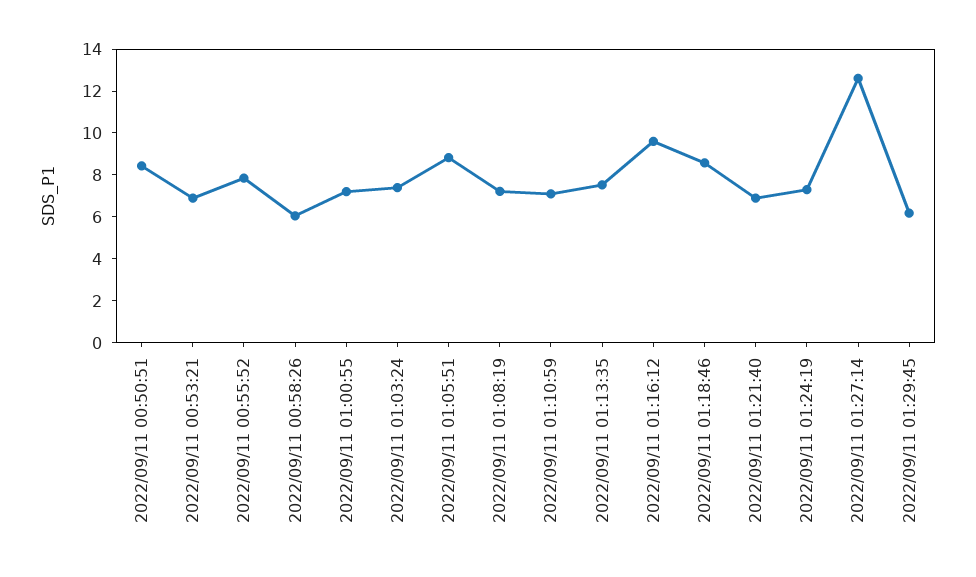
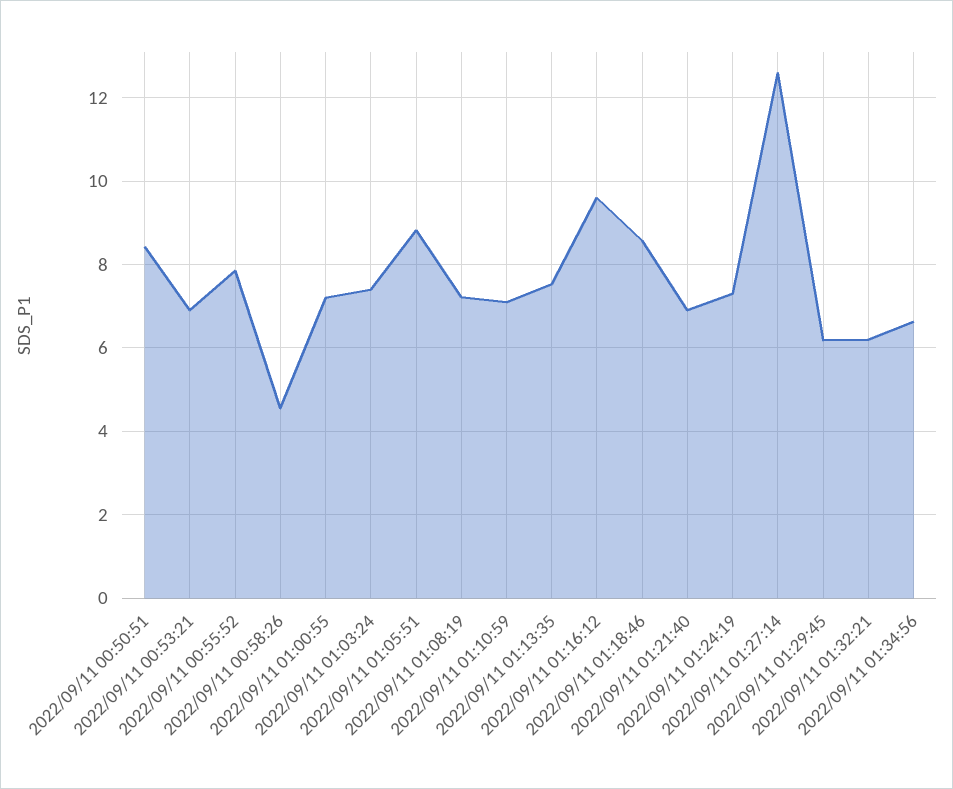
2022/09/11 00:58:26: 6 -> 4.6
2022/09/11 01:32:21: none -> 6.2
2022/09/11 01:34:56: none -> 6.6

